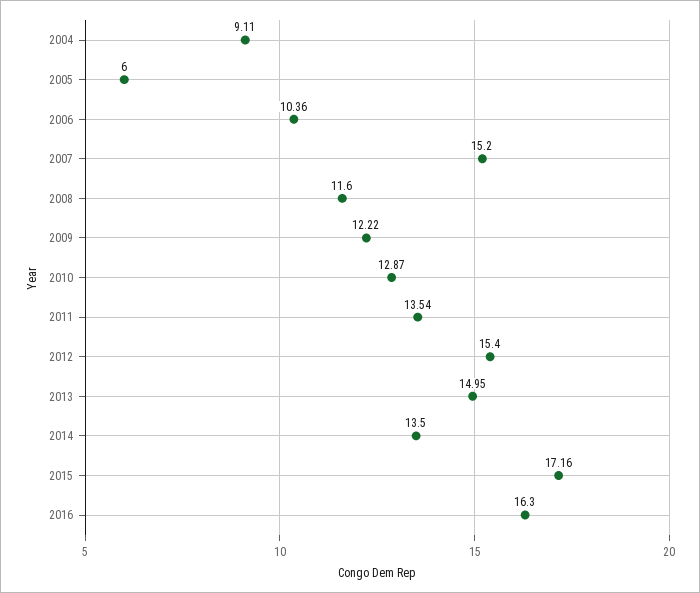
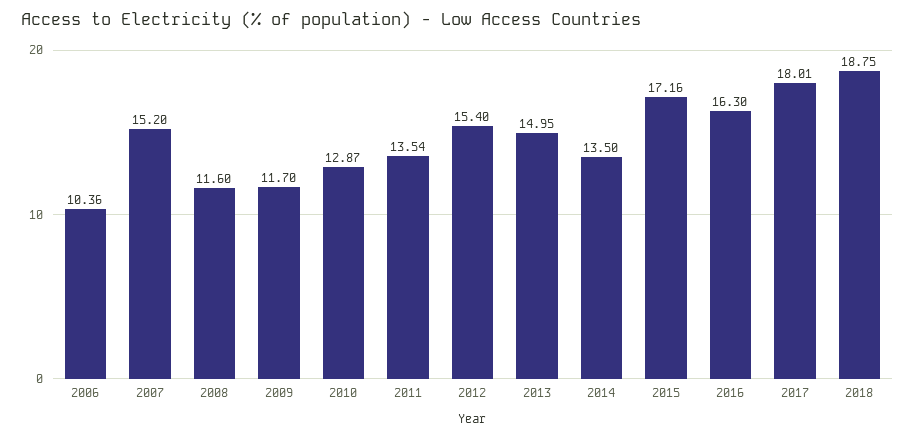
2004: 9.11 -> none
2005: 6 -> none
2009: 12.22 -> 11.7
2017: none -> 18.01
2018: none -> 18.75

